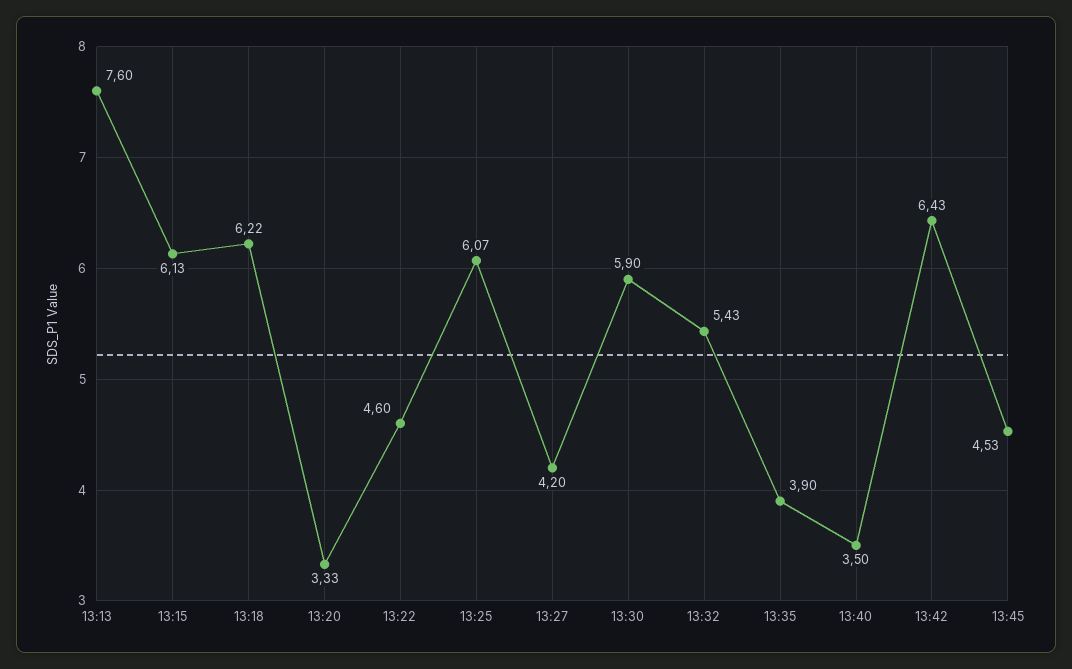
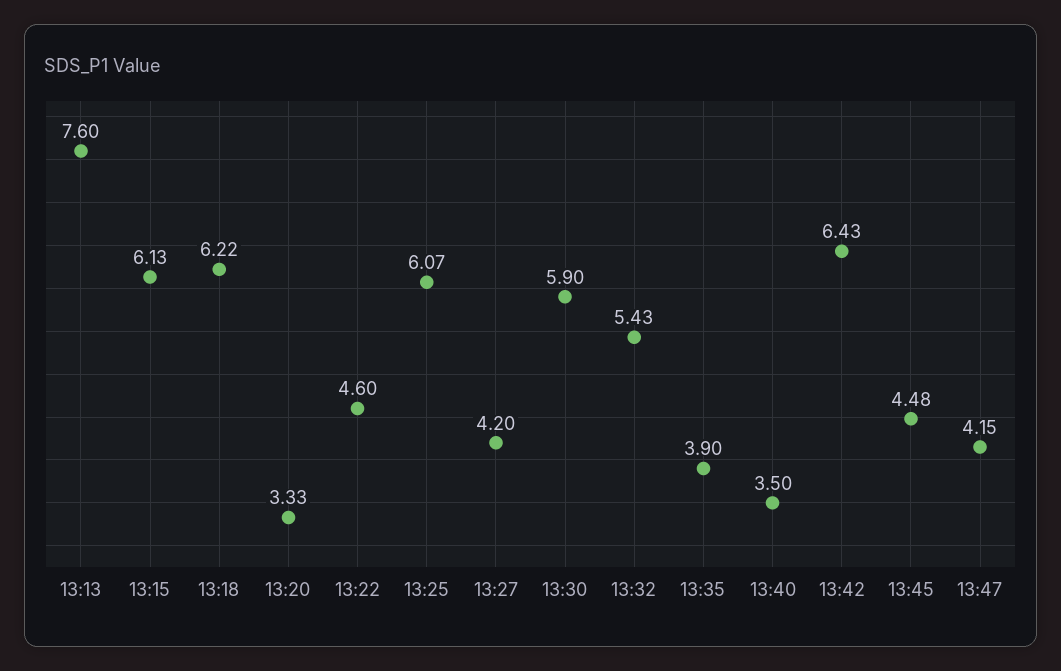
13:45: 4.53 -> 4.48
13:47: none -> 4.15

